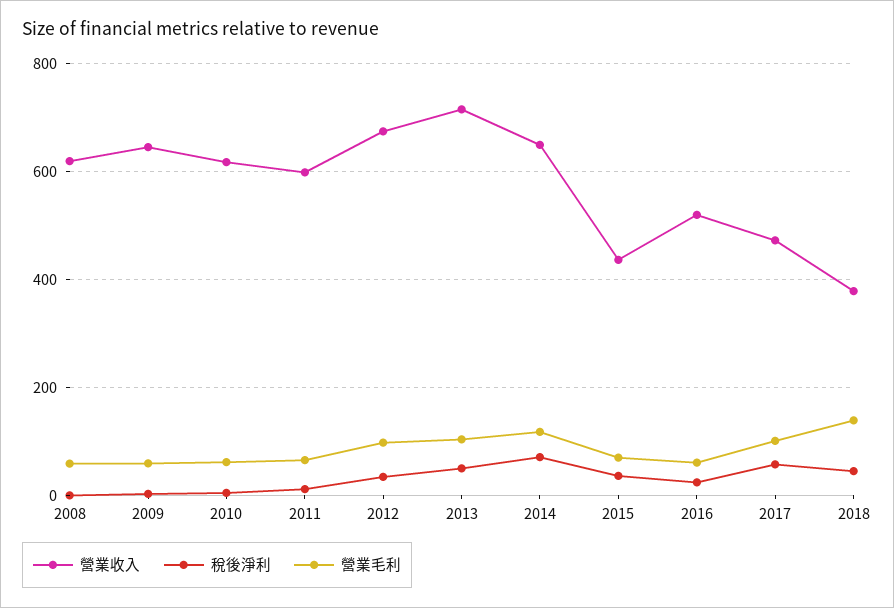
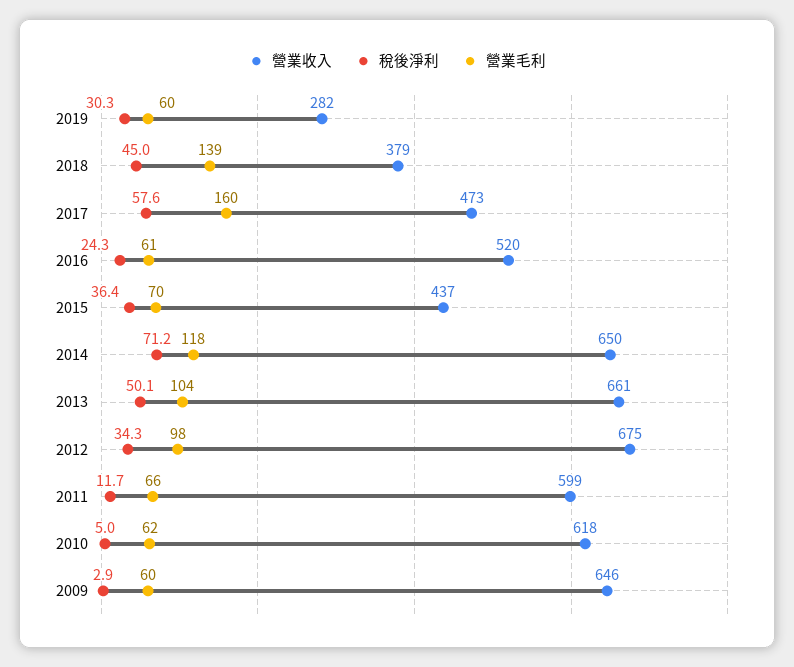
營業收入, 2008: 620 -> none
稅後淨利, 2008: 0 -> none
營業毛利, 2008: 60 -> none
營業收入, 2013: 720 -> 661
營業毛利, 2017: 100 -> 160
營業收入, 2019: none -> 282
稅後淨利, 2019: none -> 30.3
營業毛利, 2019: none -> 60

